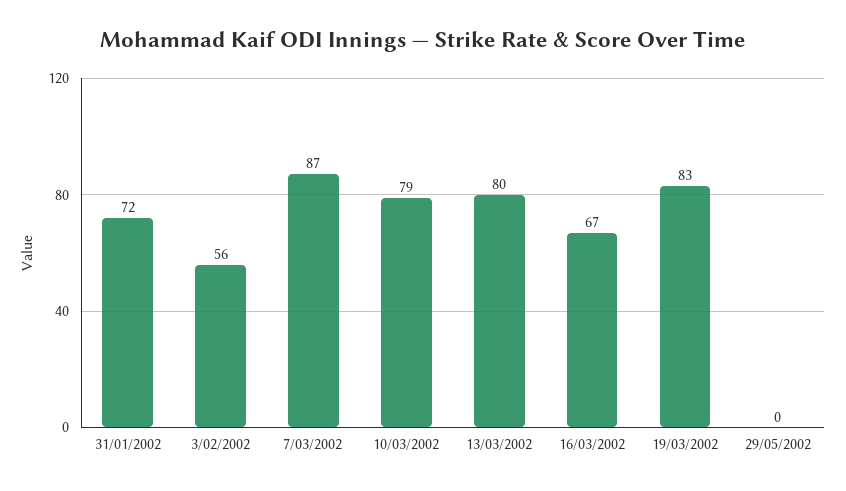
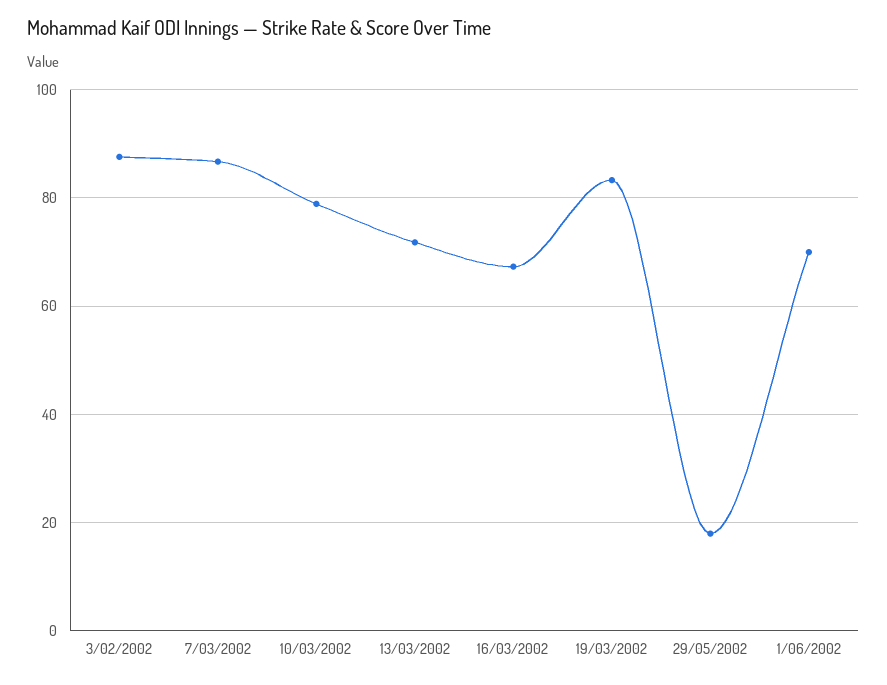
31/01/2002: 72 -> none
3/02/2002: 56 -> 88
13/03/2002: 80 -> 72
29/05/2002: 0 -> 18
1/06/2002: none -> 70

